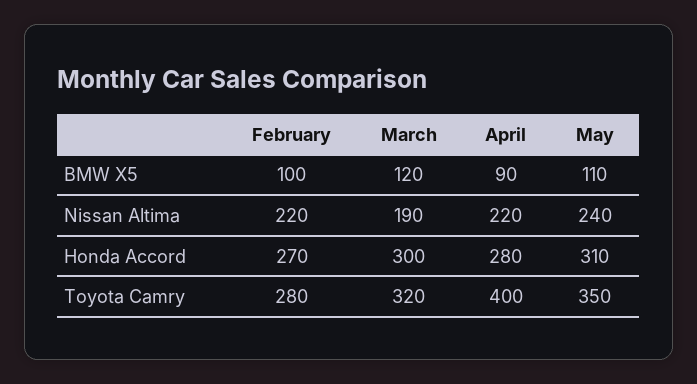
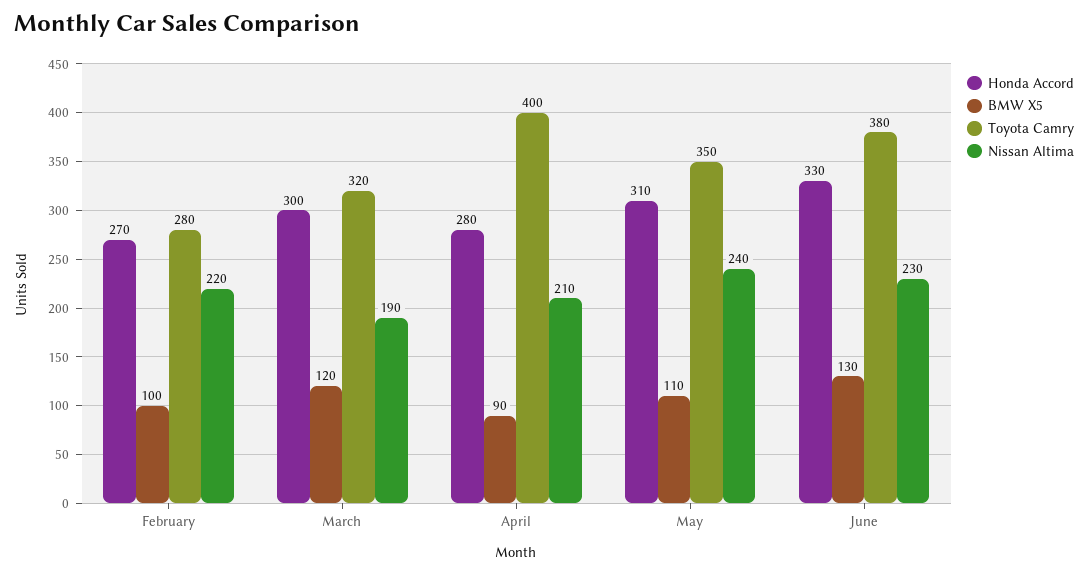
Nissan Altima, April: 220 -> 210
Honda Accord, June: none -> 330
BMW X5, June: none -> 130
Toyota Camry, June: none -> 380
Nissan Altima, June: none -> 230

